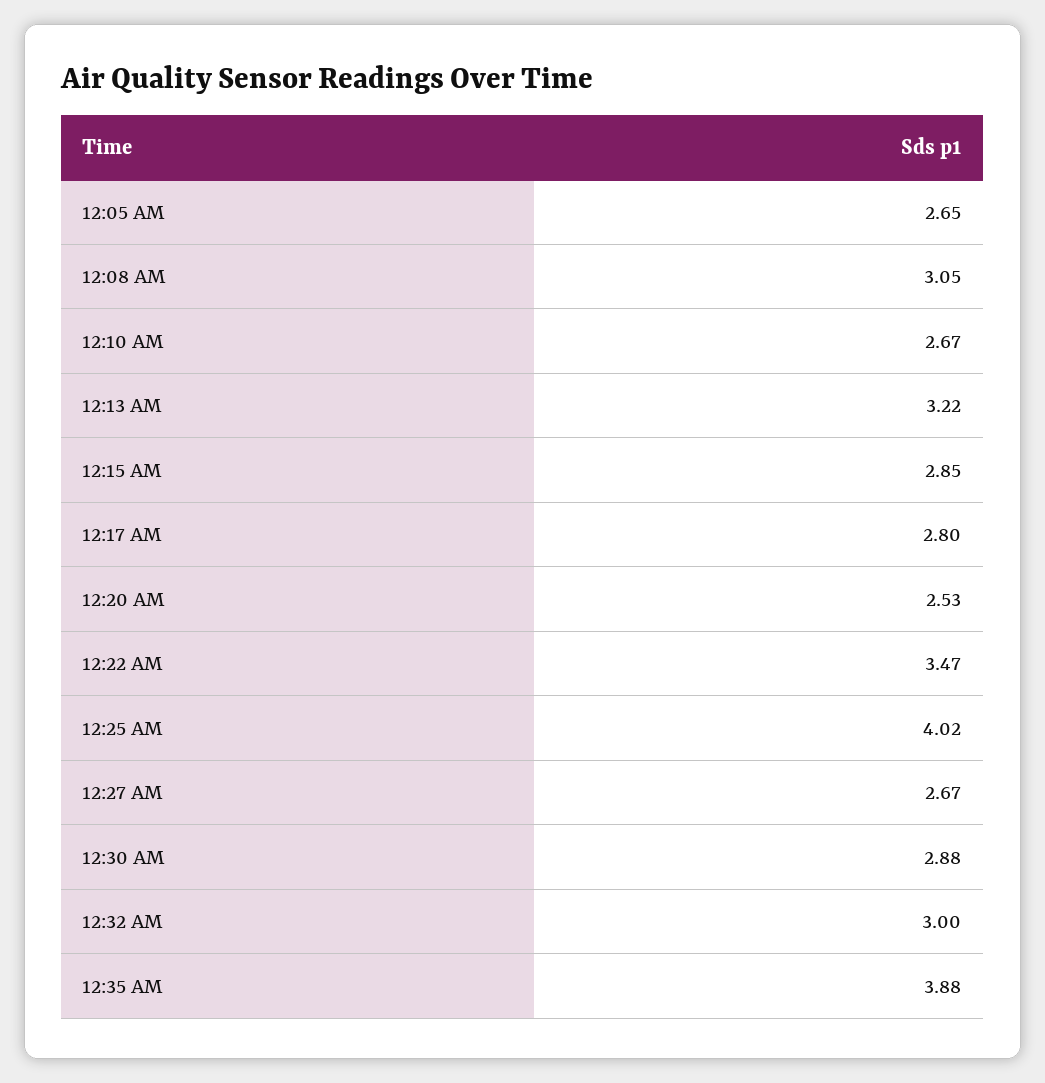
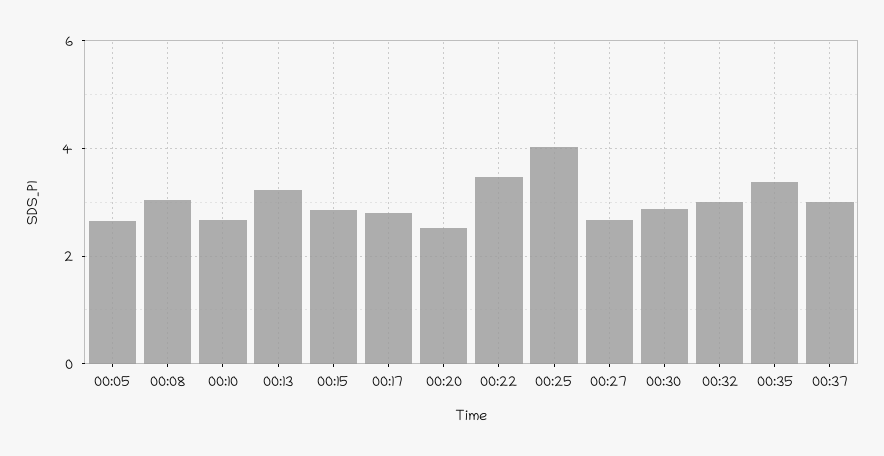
12:35 AM: 3.88 -> 3.4
00:37: none -> 3

